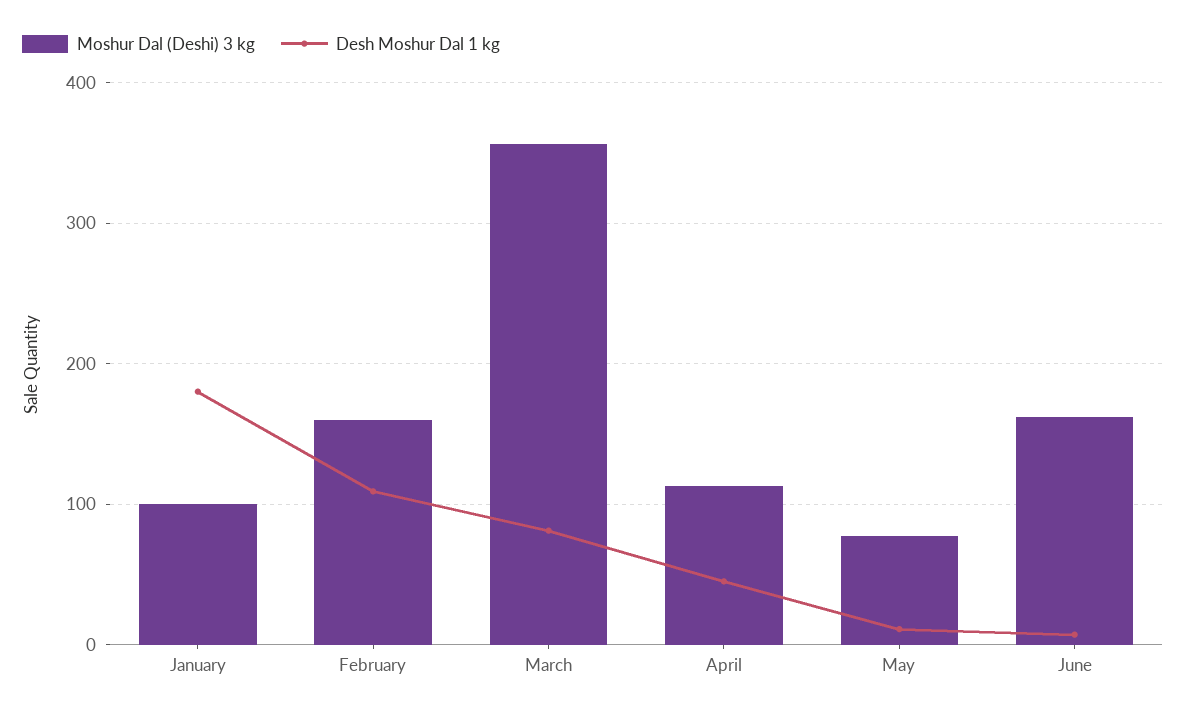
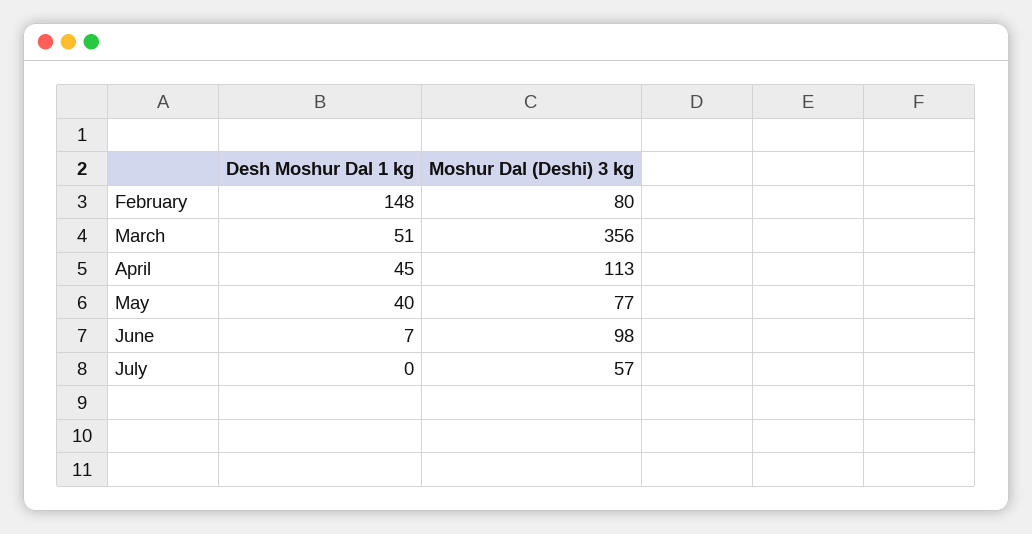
Moshur Dal (Deshi) 3 kg, January: 100 -> none
Desh Moshur Dal 1 kg, January: 180 -> none
Moshur Dal (Deshi) 3 kg, February: 160 -> 80
Desh Moshur Dal 1 kg, February: 110 -> 148
Desh Moshur Dal 1 kg, March: 80 -> 51
Desh Moshur Dal 1 kg, May: 10 -> 40
Moshur Dal (Deshi) 3 kg, June: 160 -> 98
Desh Moshur Dal 1 kg, July: none -> 0
Moshur Dal (Deshi) 3 kg, July: none -> 57

